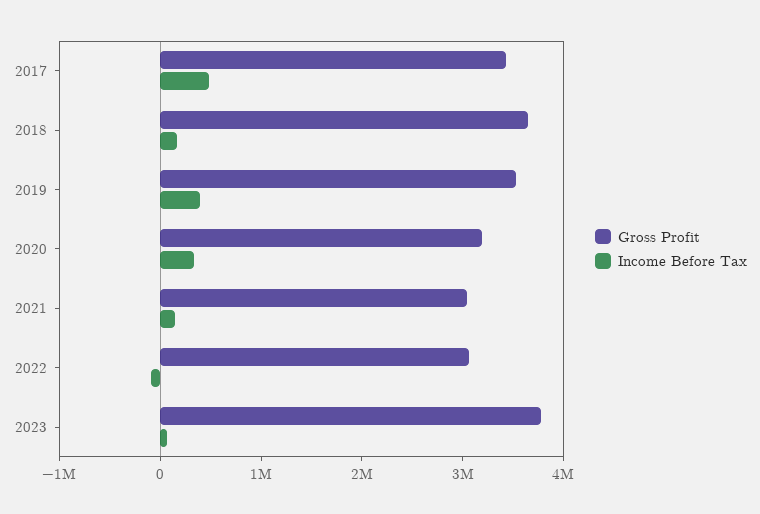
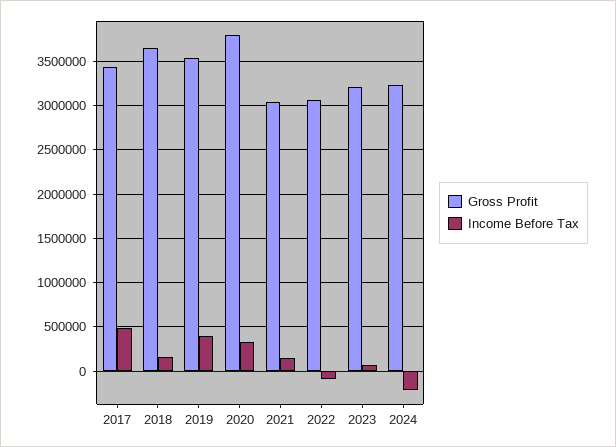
Gross Profit, 2020: 3200000 -> 3800000
Gross Profit, 2023: 3800000 -> 3200000
Gross Profit, 2024: none -> 3200000
Income Before Tax, 2024: none -> -200000

